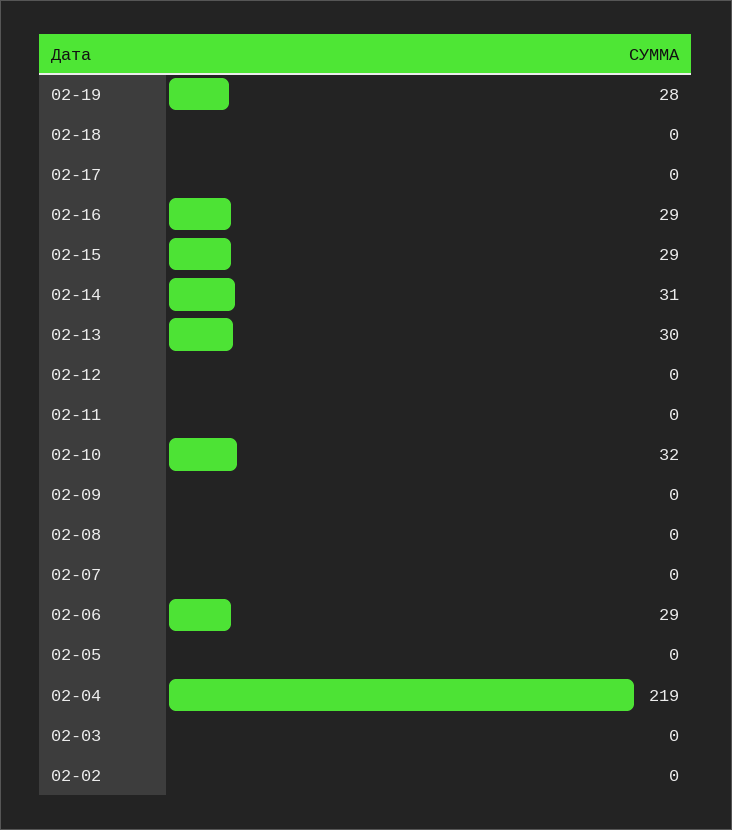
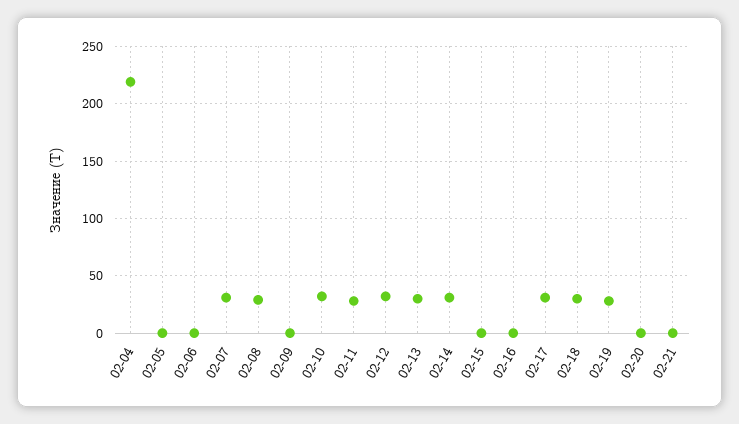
02-18: 0 -> 30
02-17: 0 -> 30
02-16: 29 -> 0
02-15: 29 -> 0
02-12: 0 -> 30
02-11: 0 -> 30
02-08: 0 -> 30
02-07: 0 -> 30
02-06: 29 -> 0
02-03: 0 -> none
02-02: 0 -> none
02-20: none -> 0
02-21: none -> 0

